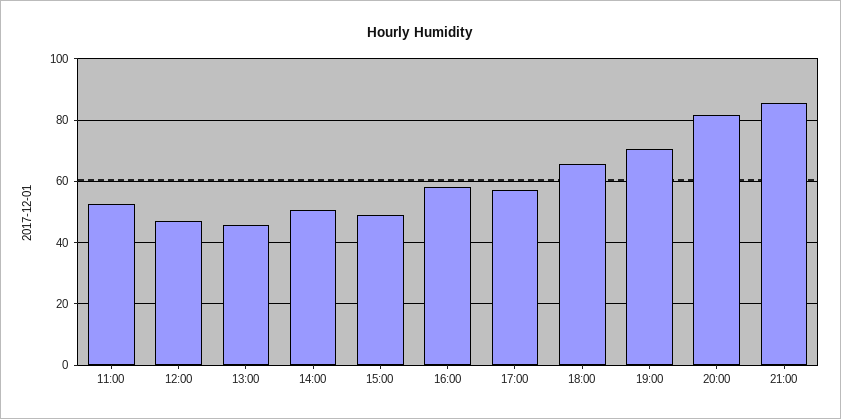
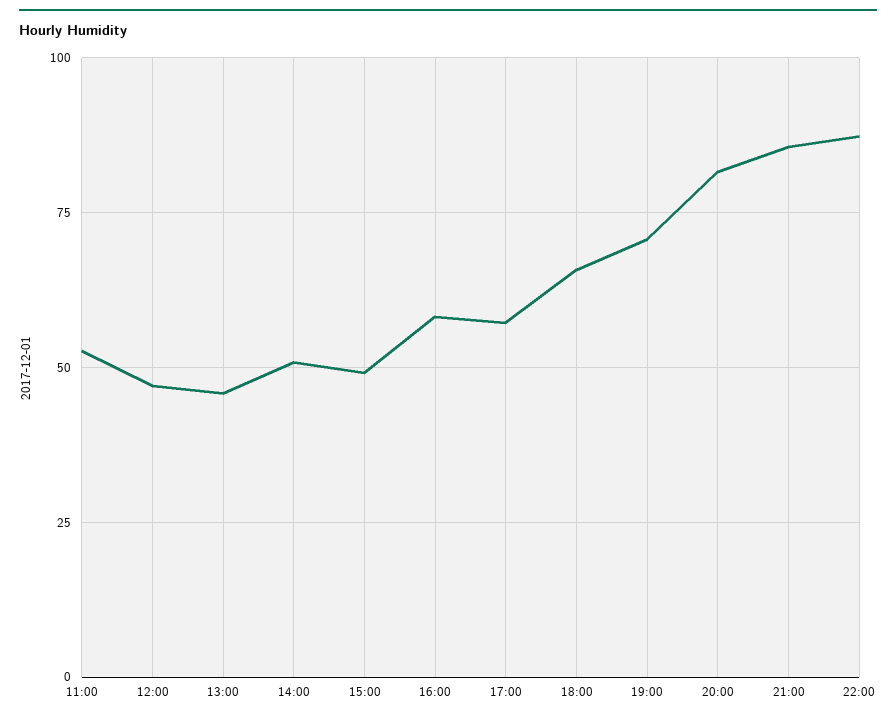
22:00: none -> 87.5

